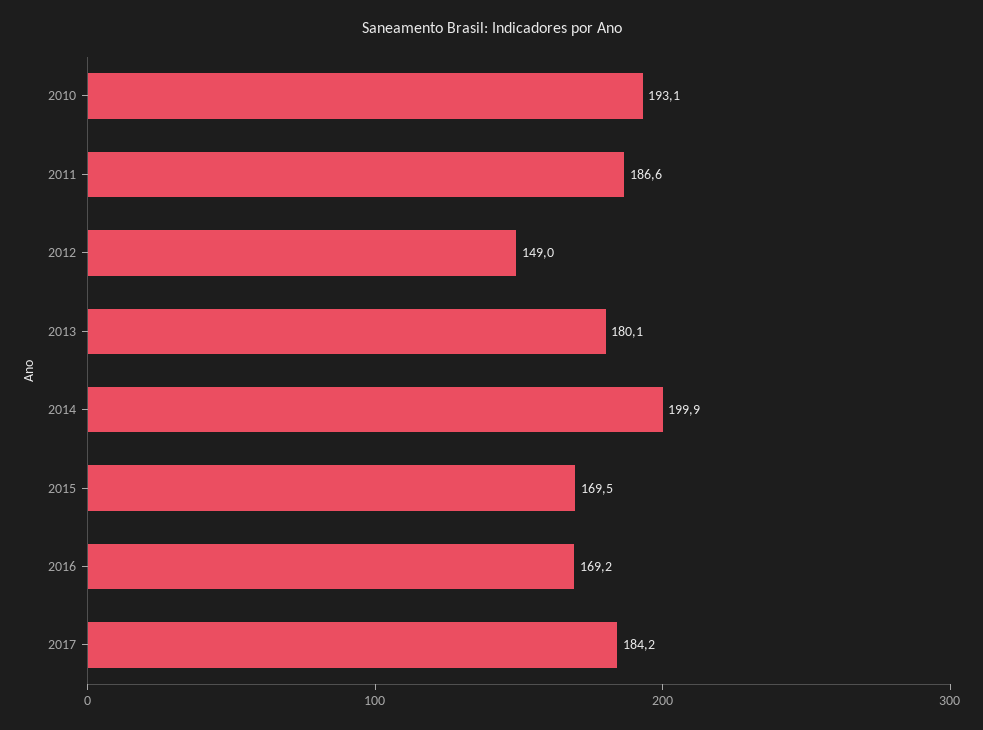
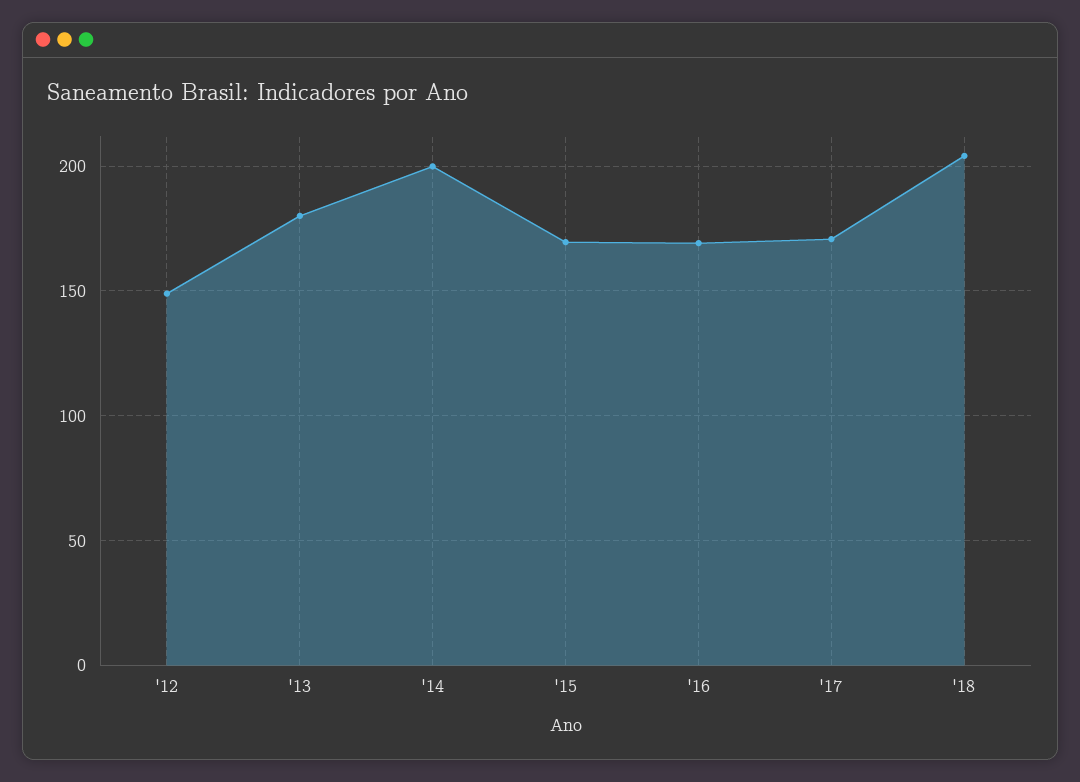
2010: 193.1 -> none
2011: 186.6 -> none
2017: 184.2 -> 170
'18: none -> 205

